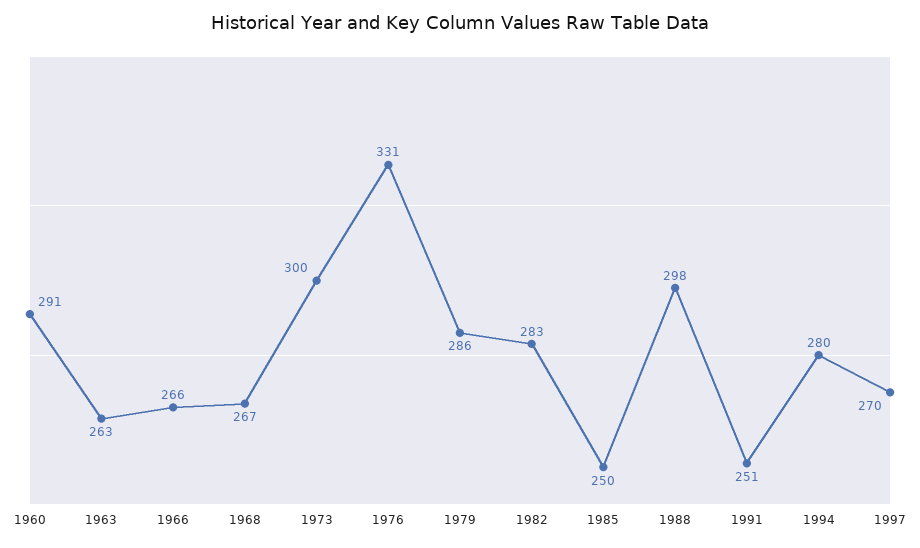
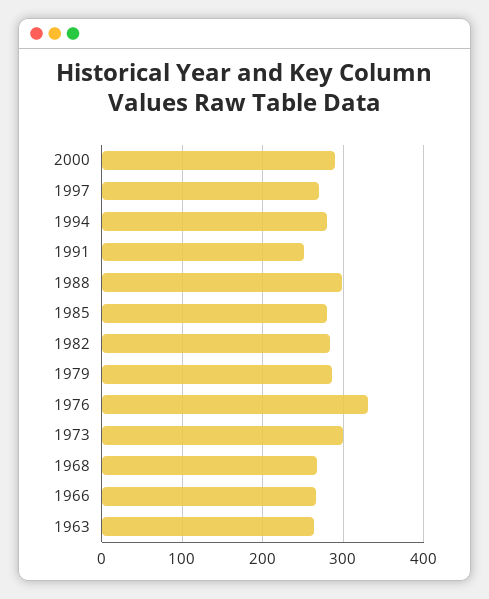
1960: 291 -> none
1985: 250 -> 280
2000: none -> 290

